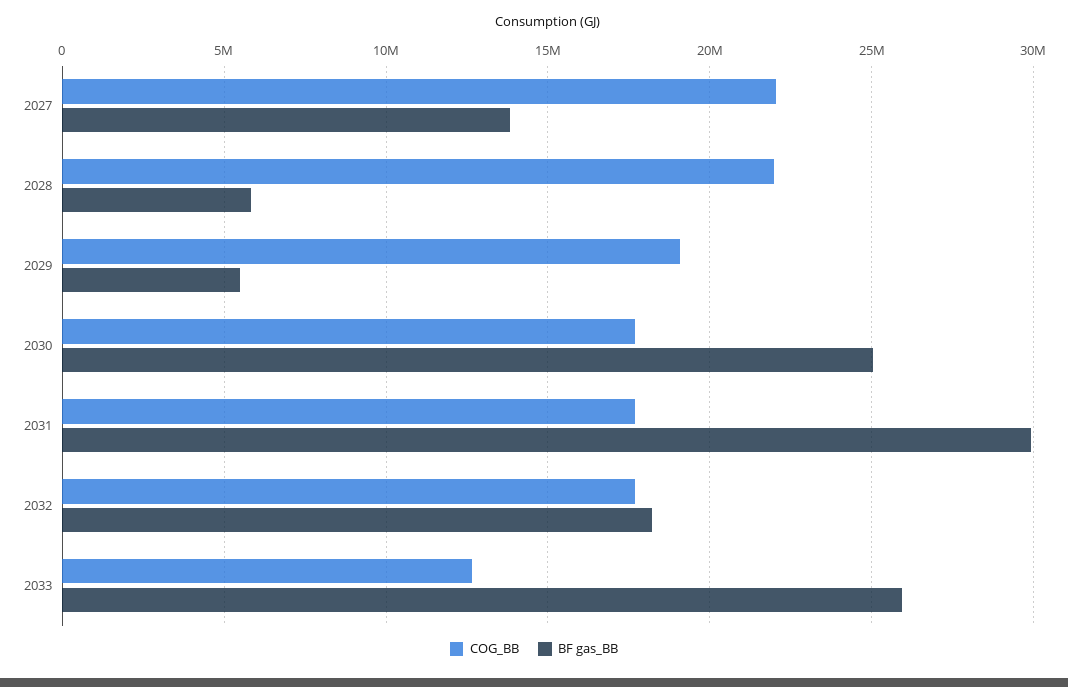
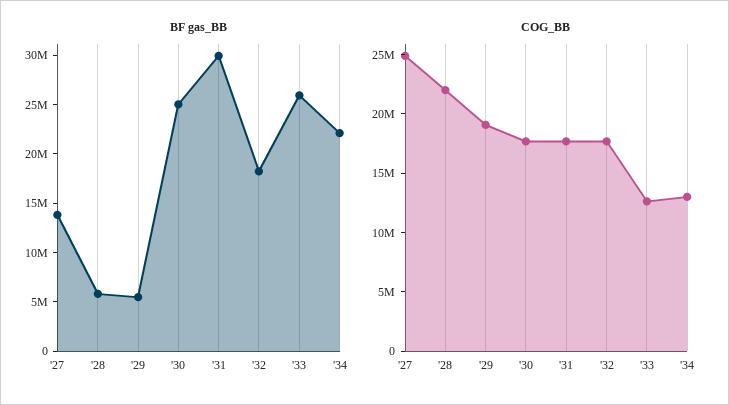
COG_BB, 2027: 22000000 -> 25000000
BF gas_BB, '34: none -> 22000000
COG_BB, '34: none -> 13000000

